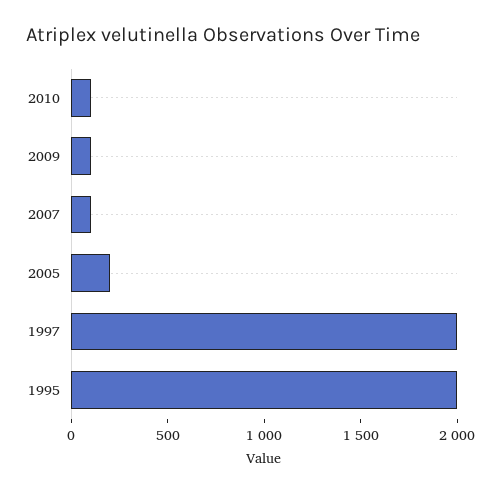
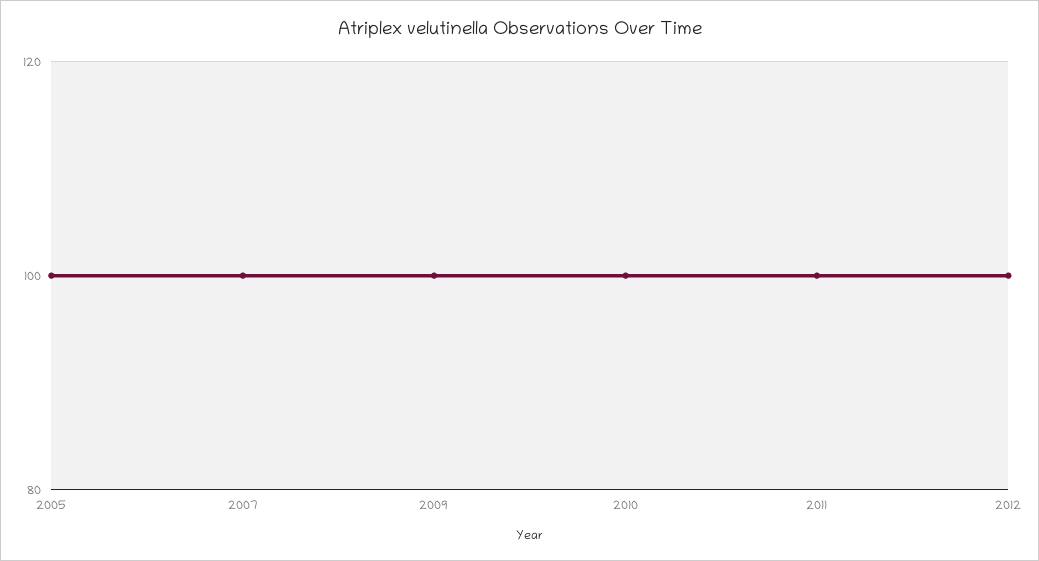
2005: 200 -> 100
1997: 2000 -> none
1995: 2000 -> none
2011: none -> 100
2012: none -> 100

